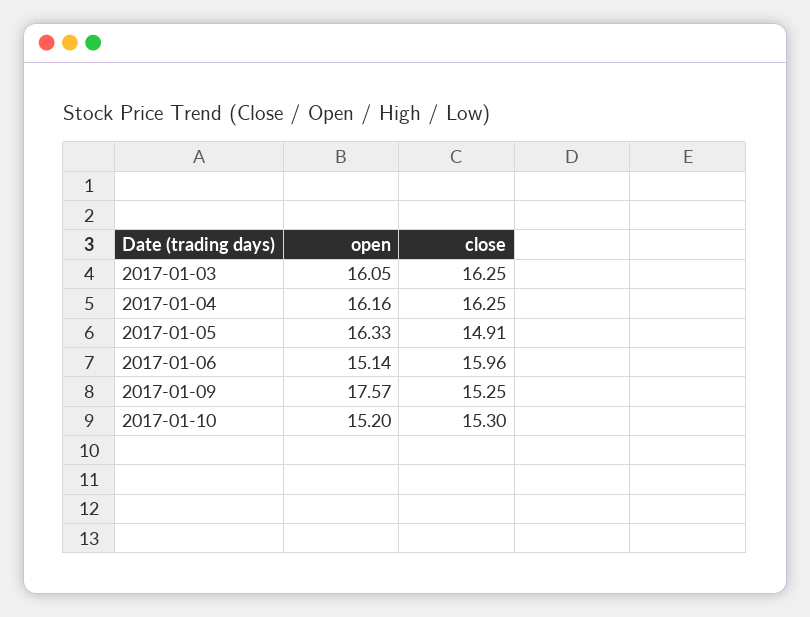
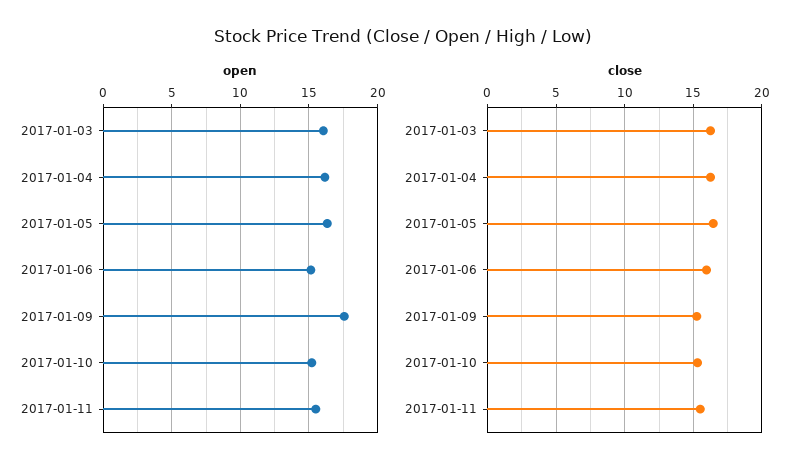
close, 2017-01-05: 14.91 -> 16.5
open, 2017-01-11: none -> 15.5
close, 2017-01-11: none -> 15.5

